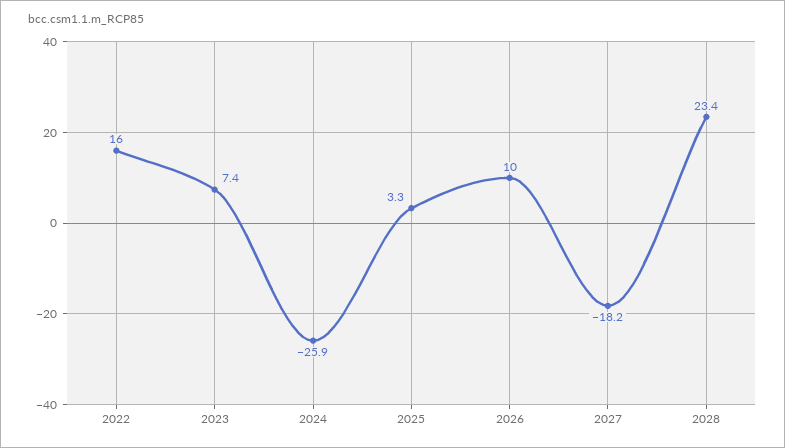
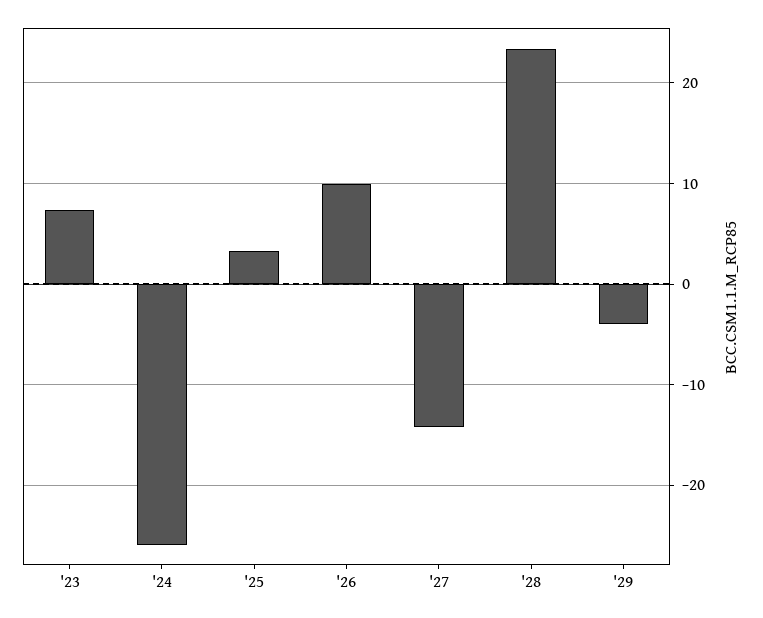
2022: 16 -> none
2027: -18.2 -> -14
'29: none -> -4

